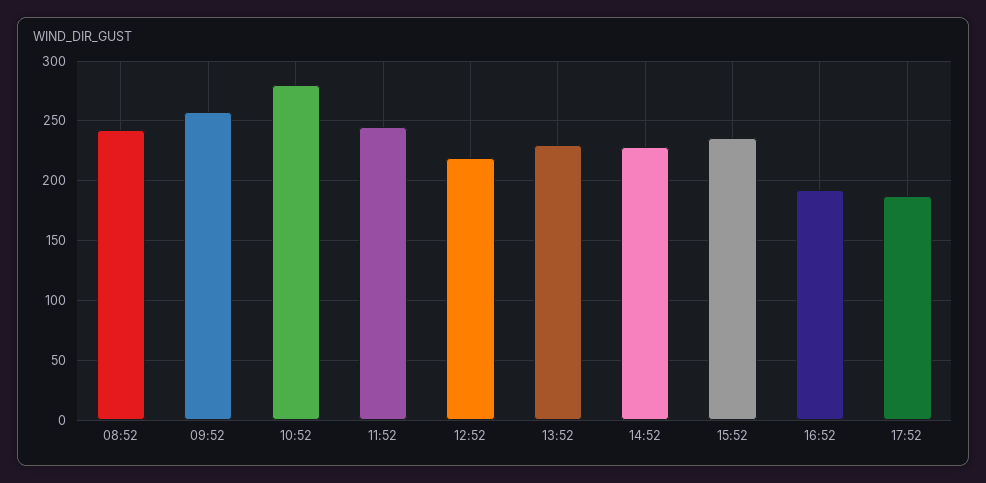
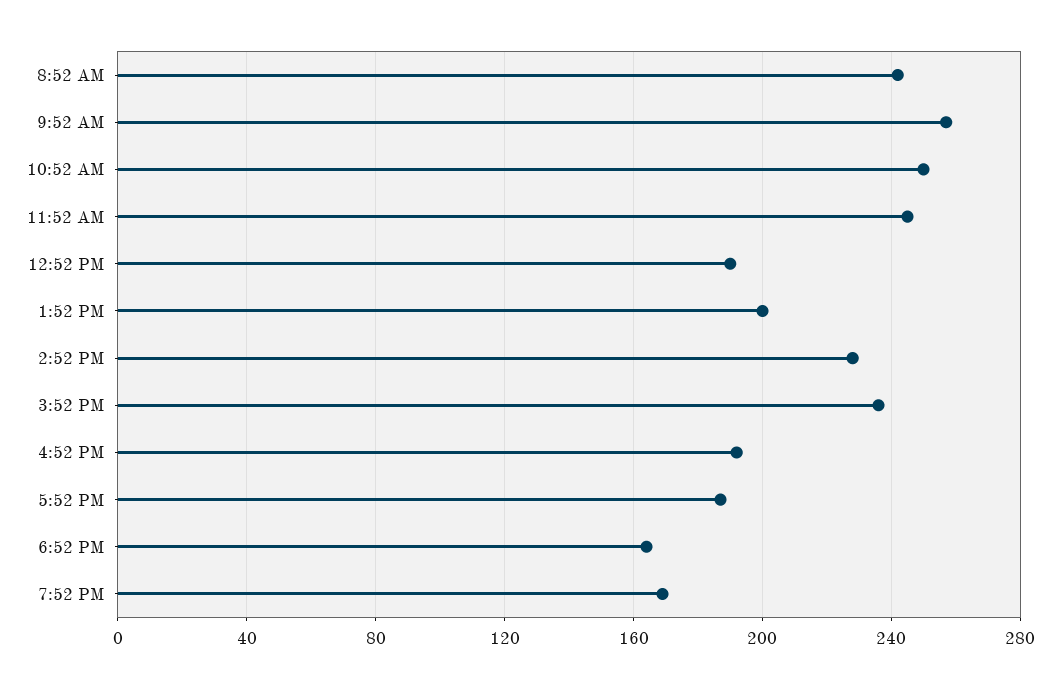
10:52: 280 -> 250
12:52: 220 -> 190
13:52: 230 -> 200
6:52 PM: none -> 165
7:52 PM: none -> 170

